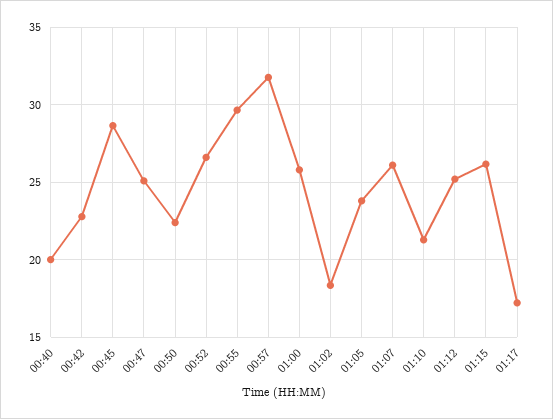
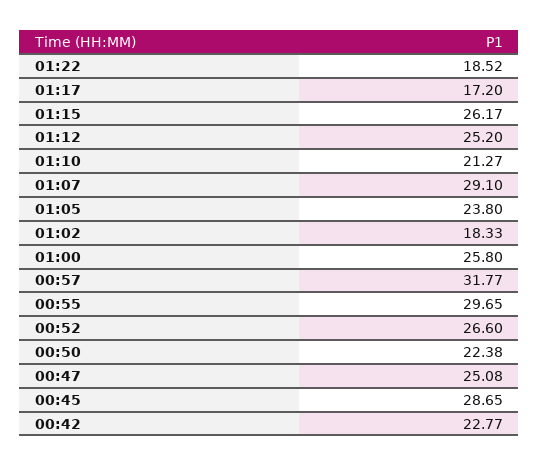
00:40: 20 -> none
01:07: 26 -> 29.1
01:22: none -> 18.52

